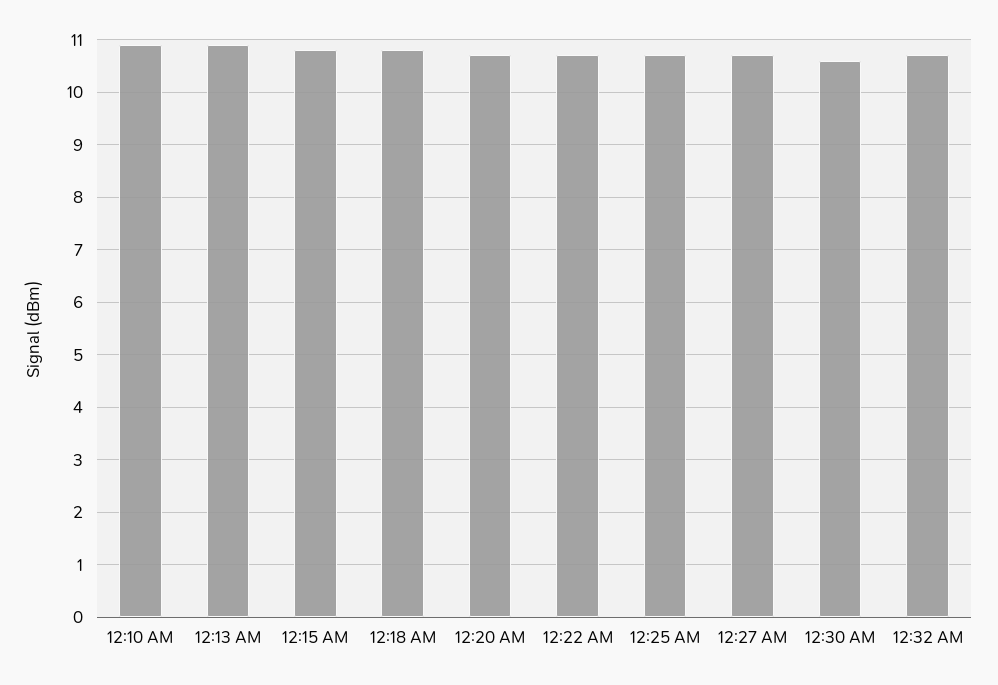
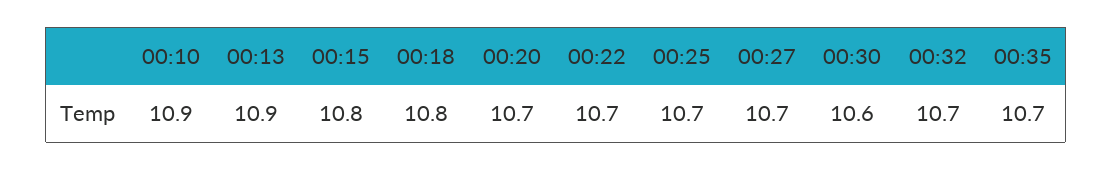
00:35: none -> 10.7

